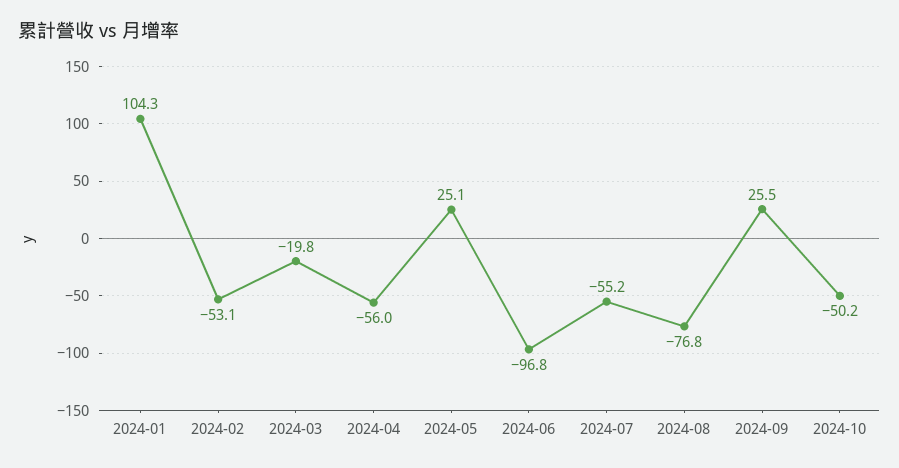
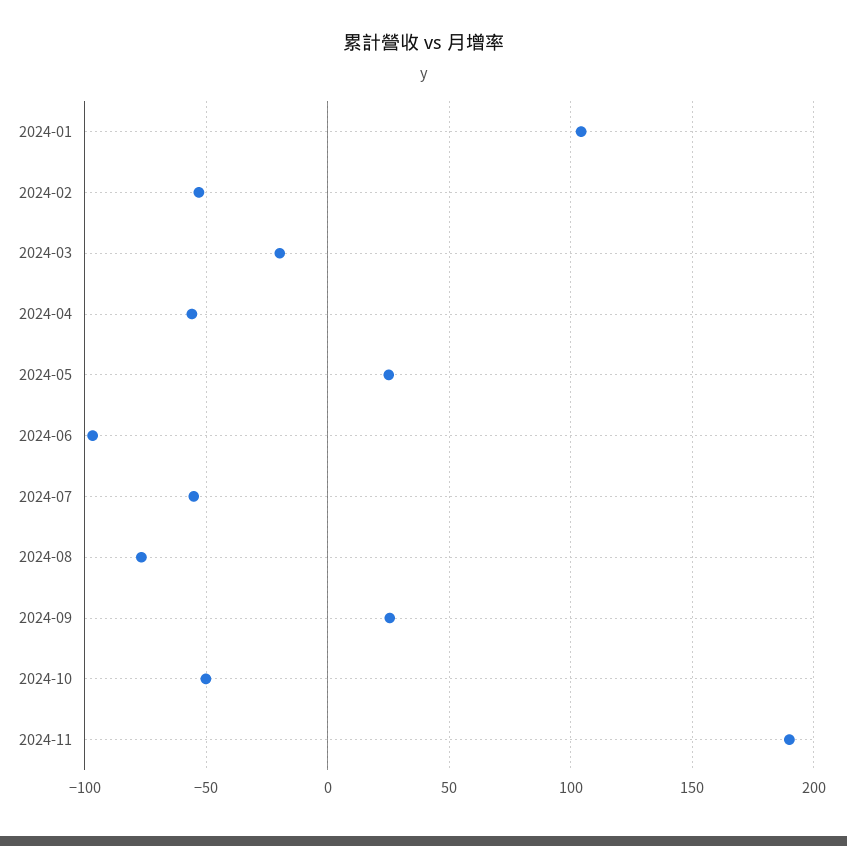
2024-11: none -> 190

